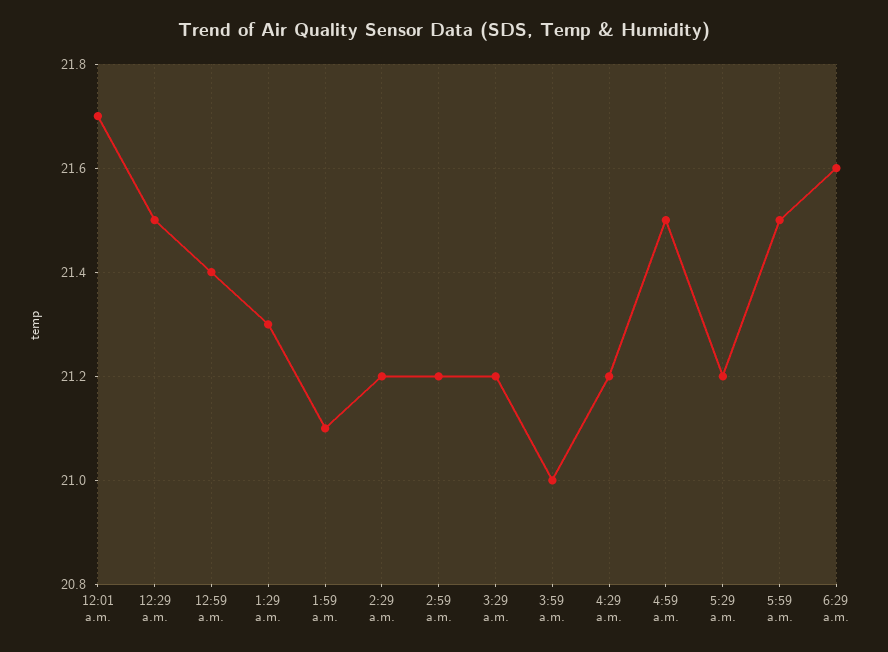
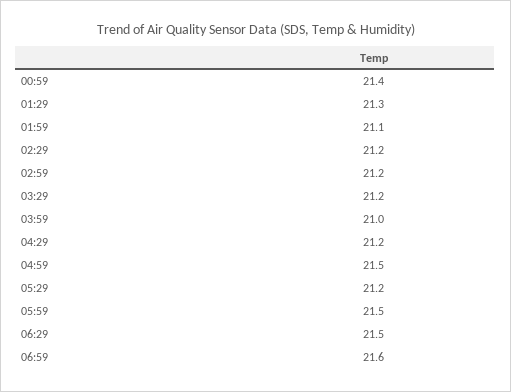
12:01 a.m.: 21.7 -> none
12:29 a.m.: 21.5 -> none
6:29 a.m.: 21.6 -> 21.5
06:59: none -> 21.6

